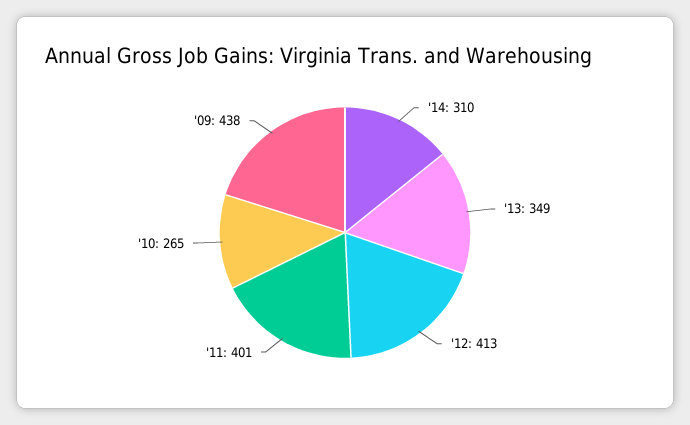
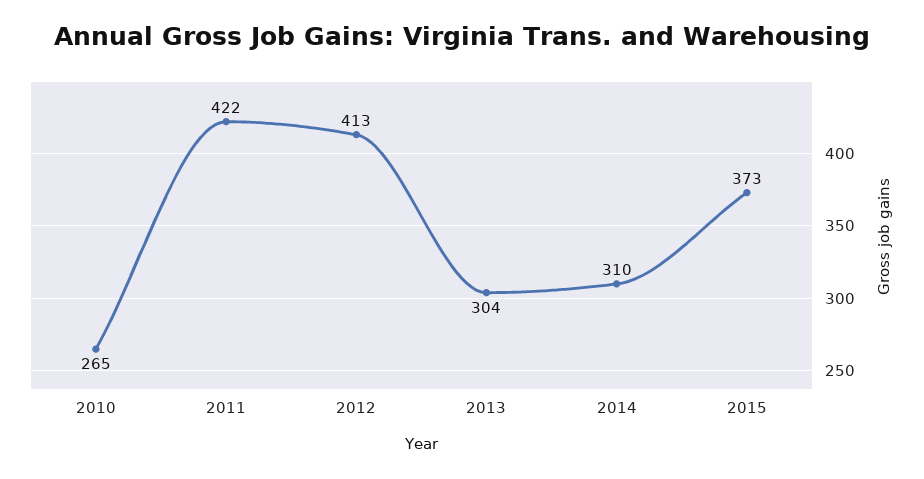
'13: 349 -> 304
'11: 401 -> 422
'09: 438 -> none
2015: none -> 373

